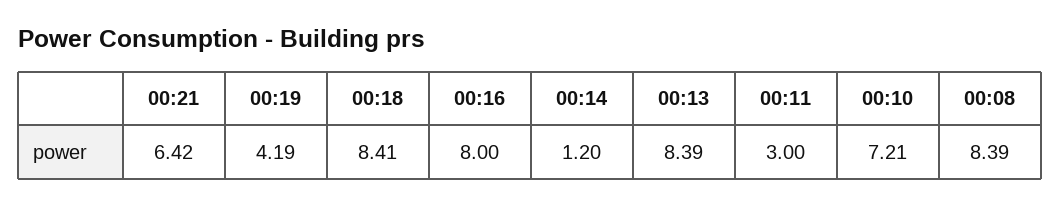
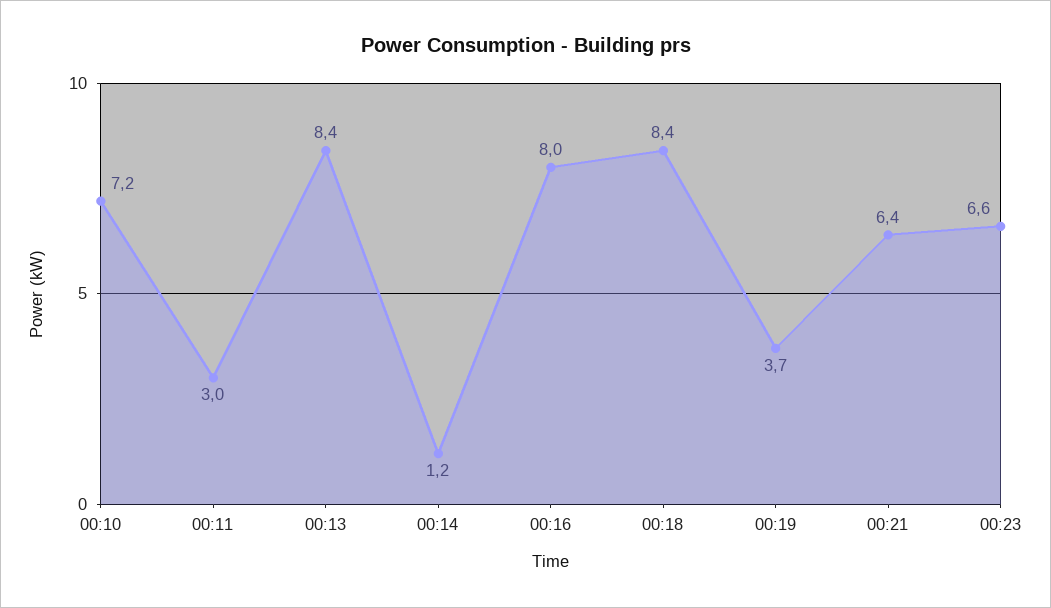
00:19: 4.19 -> 3.7
00:08: 8.39 -> none
00:23: none -> 6.6

